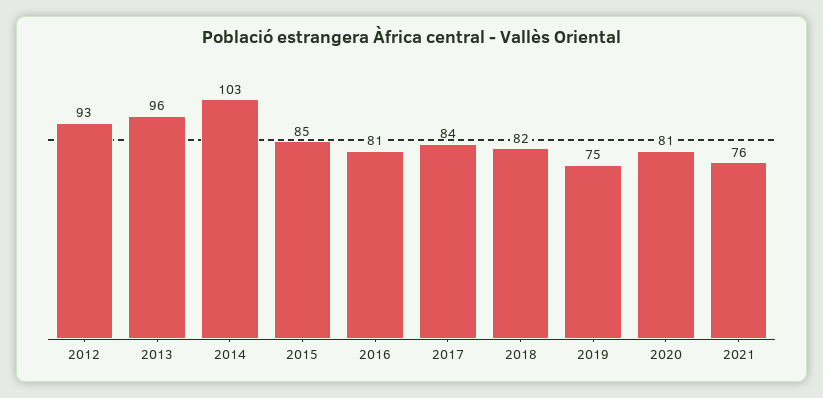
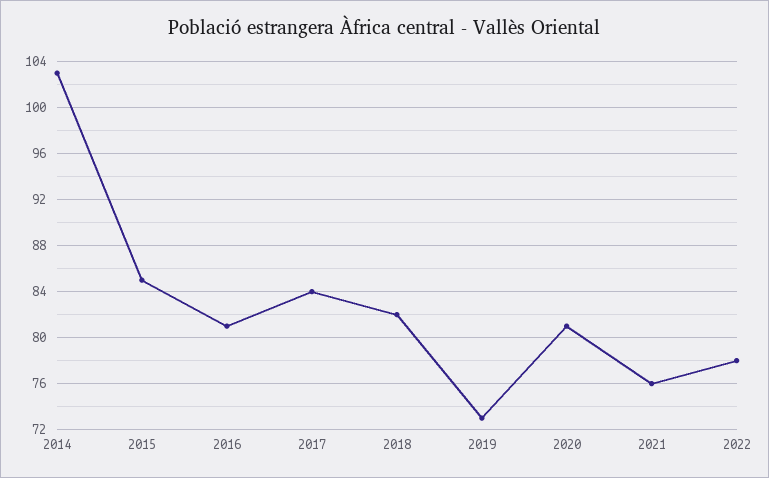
2012: 93 -> none
2013: 96 -> none
2019: 75 -> 73
2022: none -> 78

